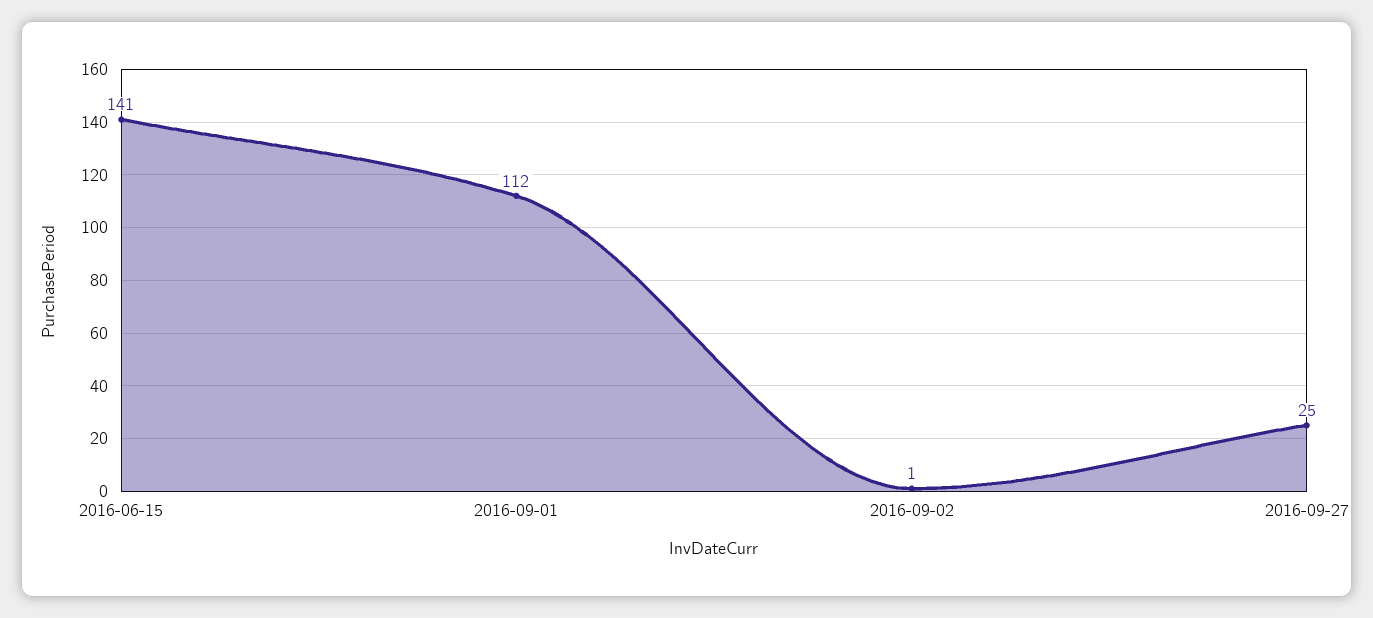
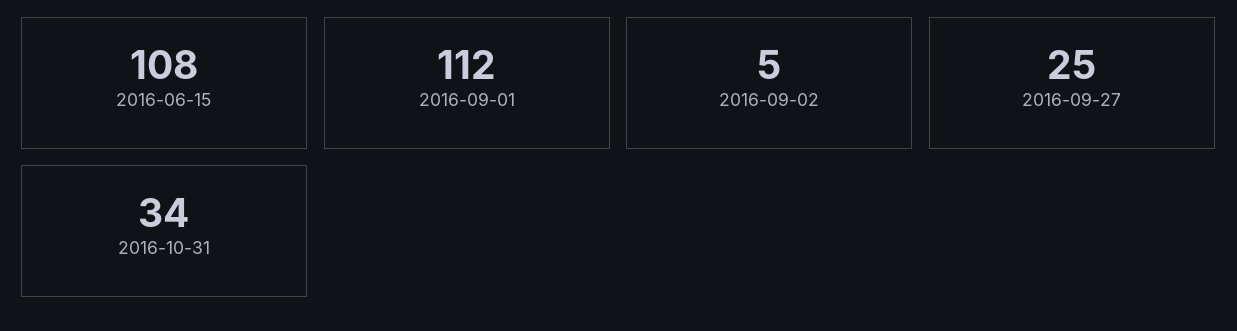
2016-06-15: 141 -> 108
2016-09-02: 1 -> 5
2016-10-31: none -> 34

